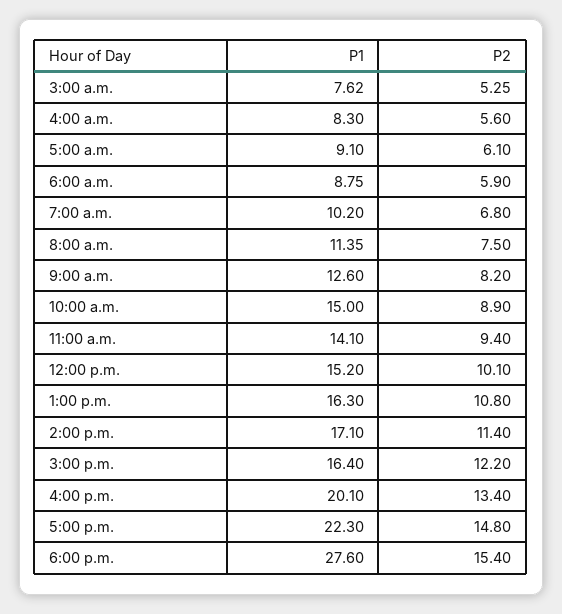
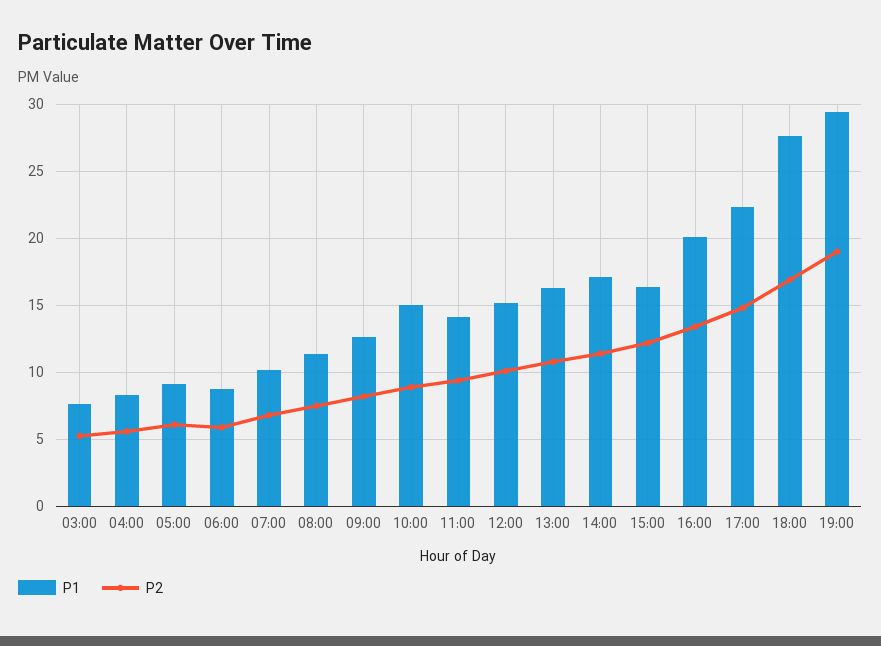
P2, 6:00 p.m.: 15.4 -> 17
P1, 19:00: none -> 29.5
P2, 19:00: none -> 19

